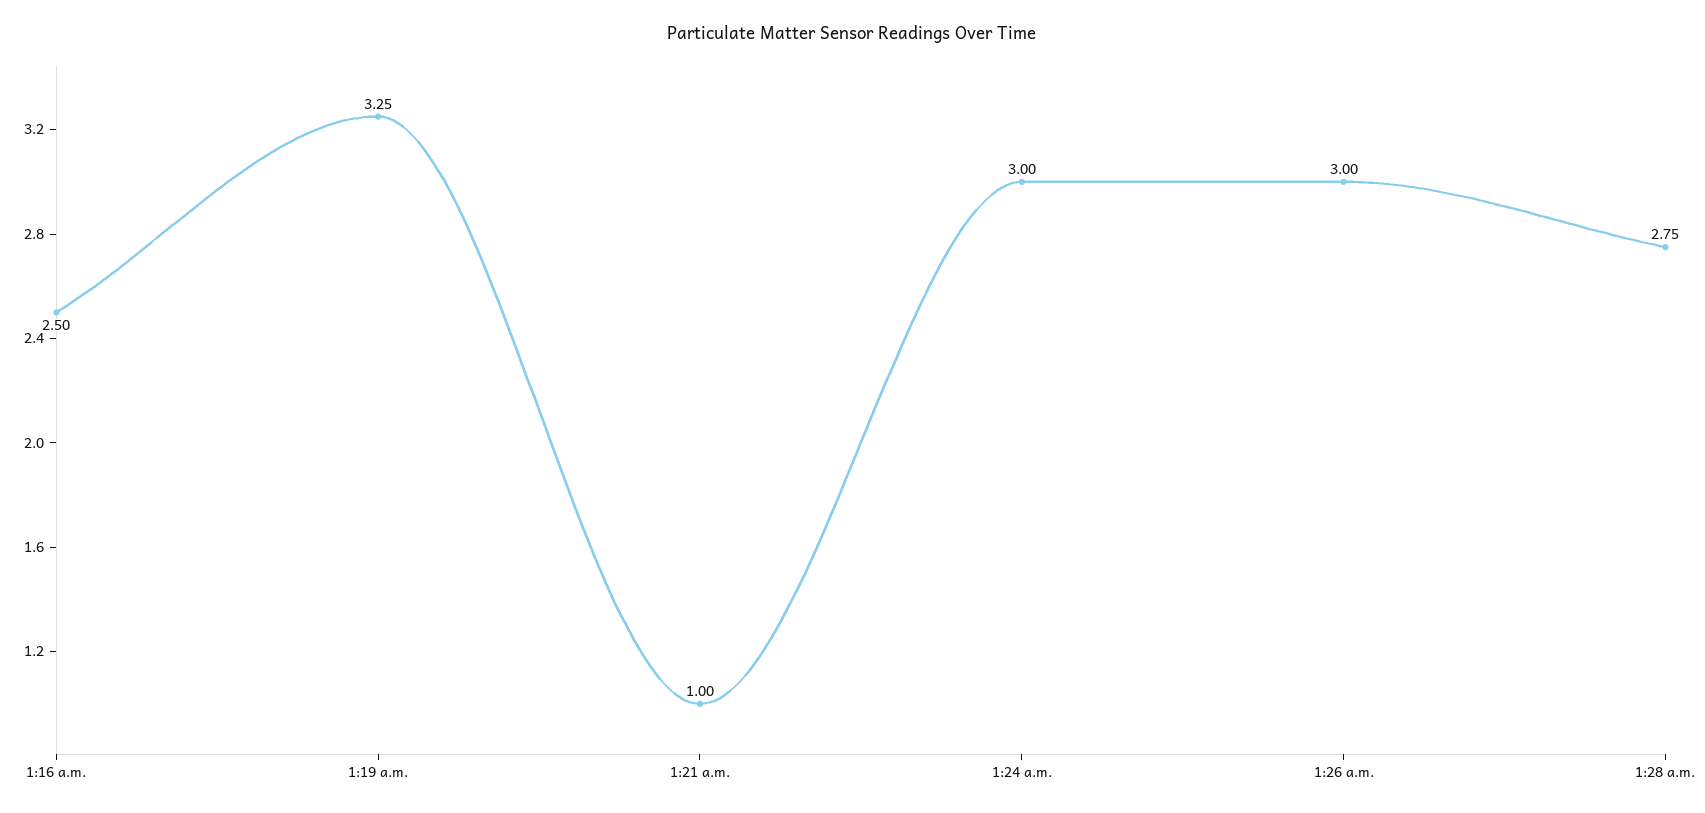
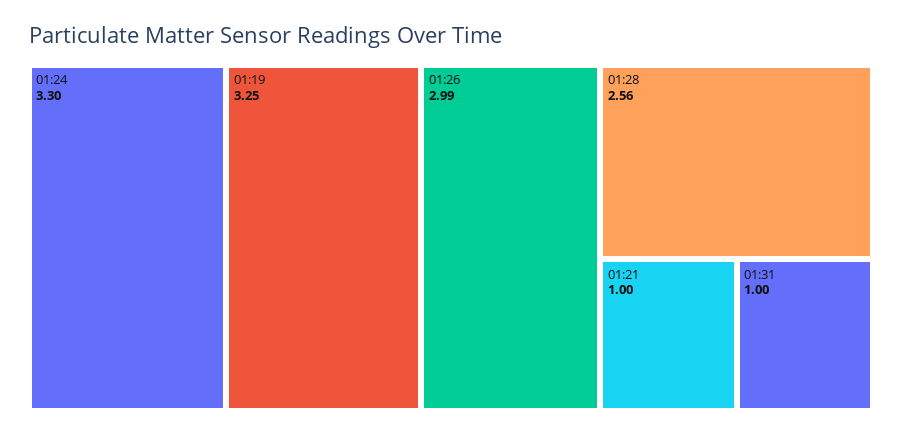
1:16 a.m.: 2.5 -> none
1:24 a.m.: 3 -> 3.3
1:26 a.m.: 3 -> 2.99
1:28 a.m.: 2.75 -> 2.56
01:31: none -> 1

